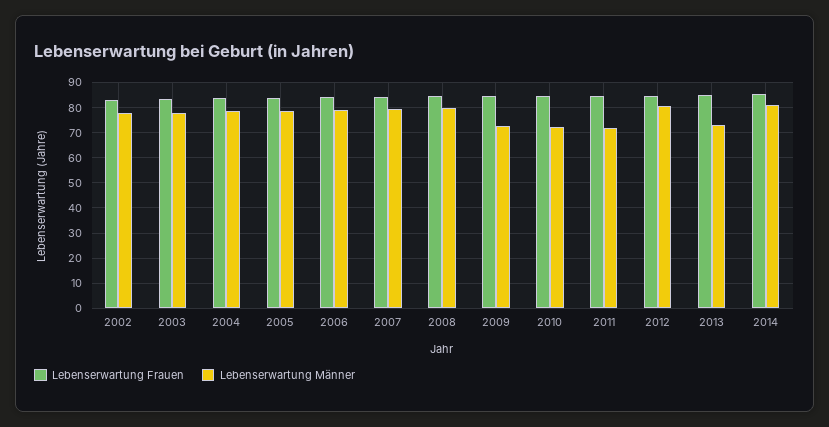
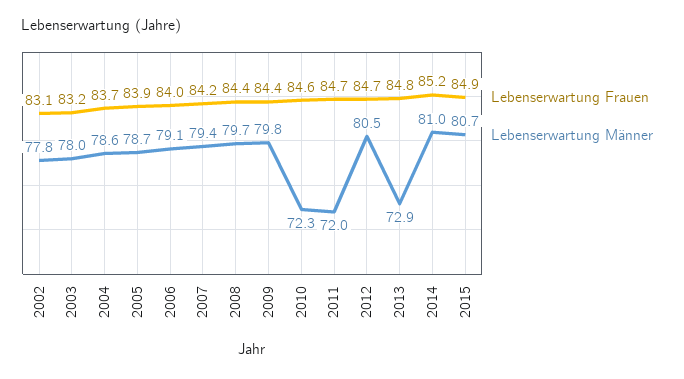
Lebenserwartung Männer, 2009: 72.5 -> 79.8
Lebenserwartung Frauen, 2015: none -> 84.9
Lebenserwartung Männer, 2015: none -> 80.7

